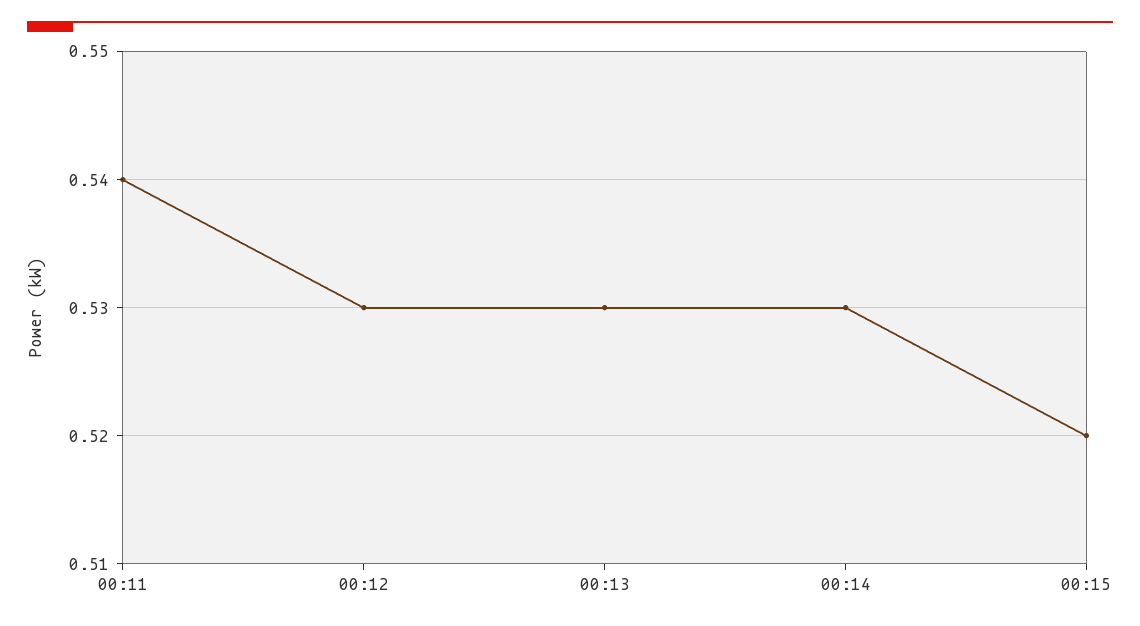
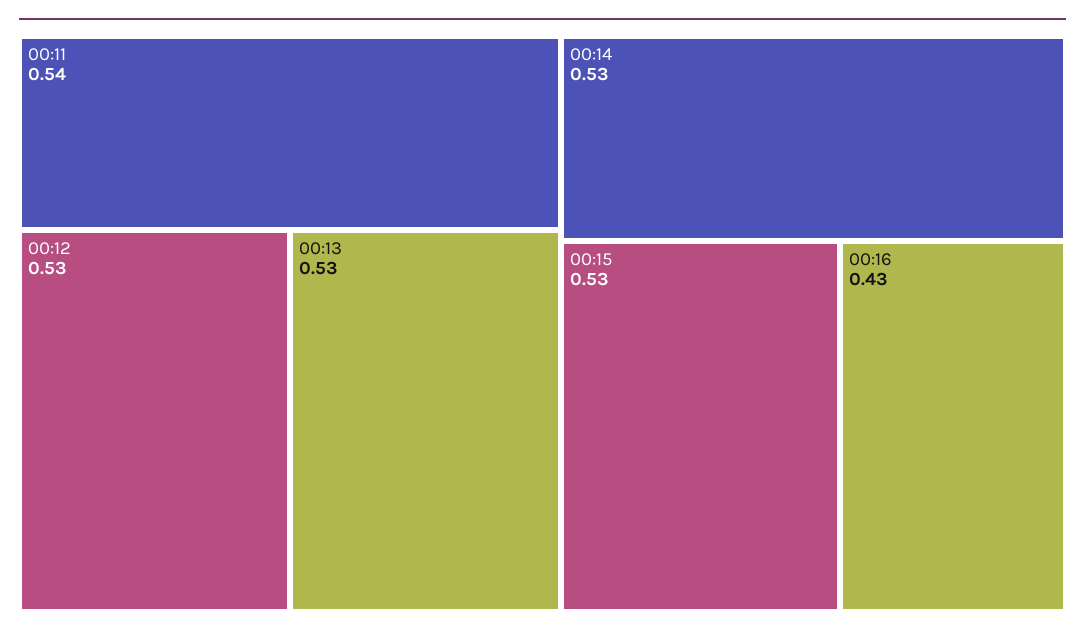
00:15: 0.52 -> 0.53
00:16: none -> 0.43

